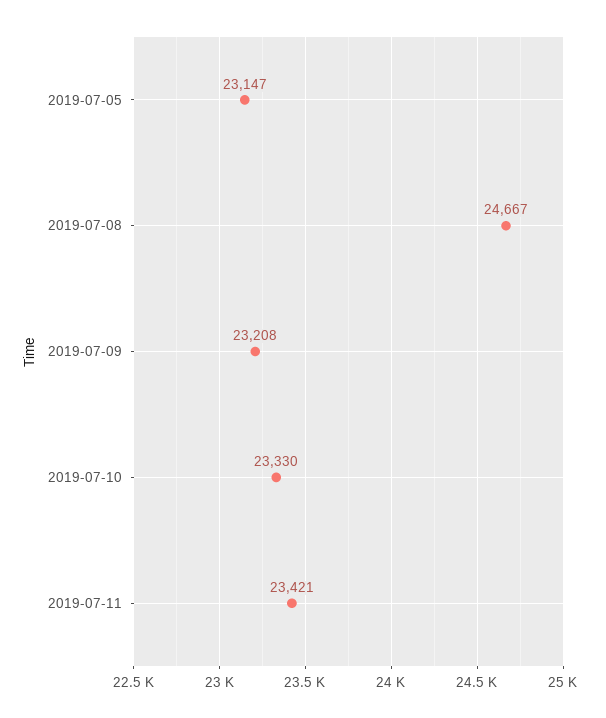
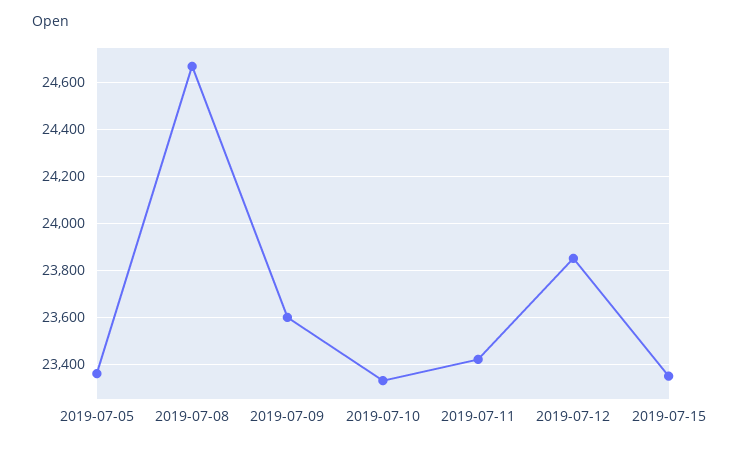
2019-07-05: 23147 -> 23350
2019-07-09: 23208 -> 23600
2019-07-12: none -> 23850
2019-07-15: none -> 23350

